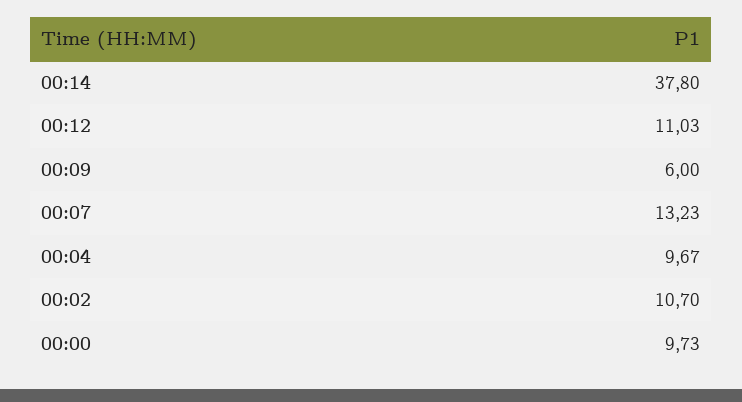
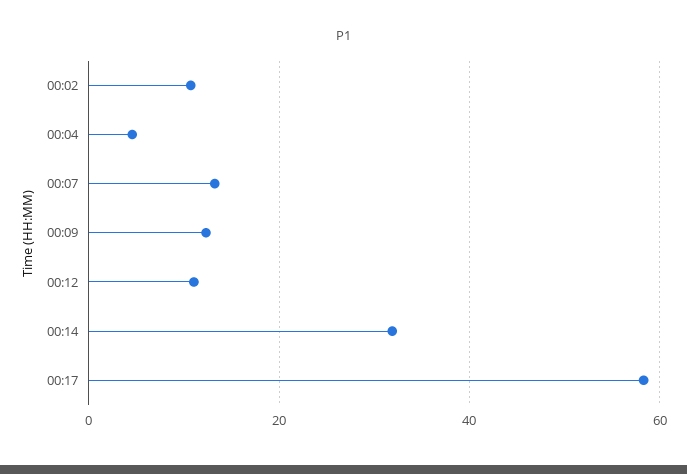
00:14: 37.8 -> 32
00:09: 6 -> 12
00:04: 9.67 -> 4
00:00: 9.73 -> none
00:17: none -> 58

